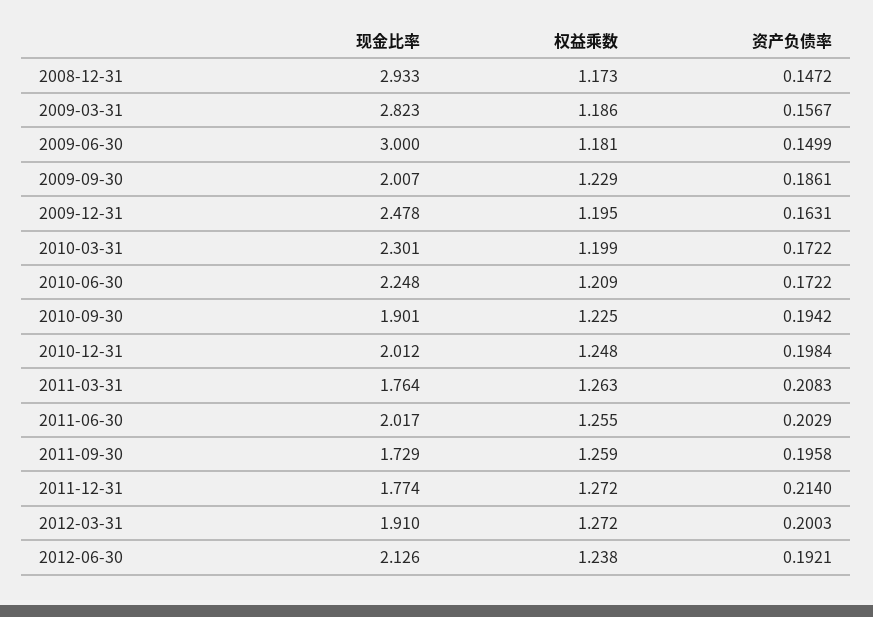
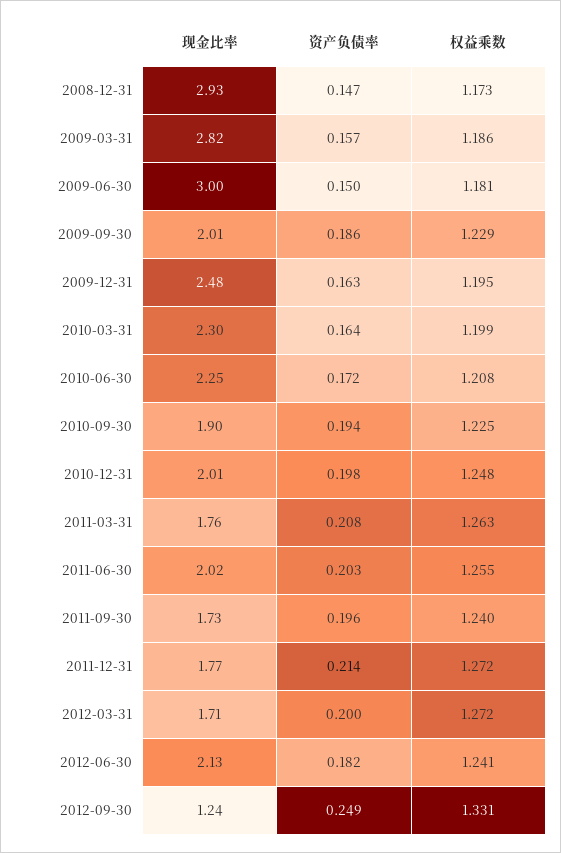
资产负债率, 2010-03-31: 0.1722 -> 0.164
权益乘数, 2010-06-30: 1.209 -> 1.208
权益乘数, 2011-09-30: 1.259 -> 1.24
现金比率, 2012-03-31: 1.91 -> 1.71
权益乘数, 2012-06-30: 1.238 -> 1.241
资产负债率, 2012-06-30: 0.1921 -> 0.182
现金比率, 2012-09-30: none -> 1.24
资产负债率, 2012-09-30: none -> 0.249
权益乘数, 2012-09-30: none -> 1.331

